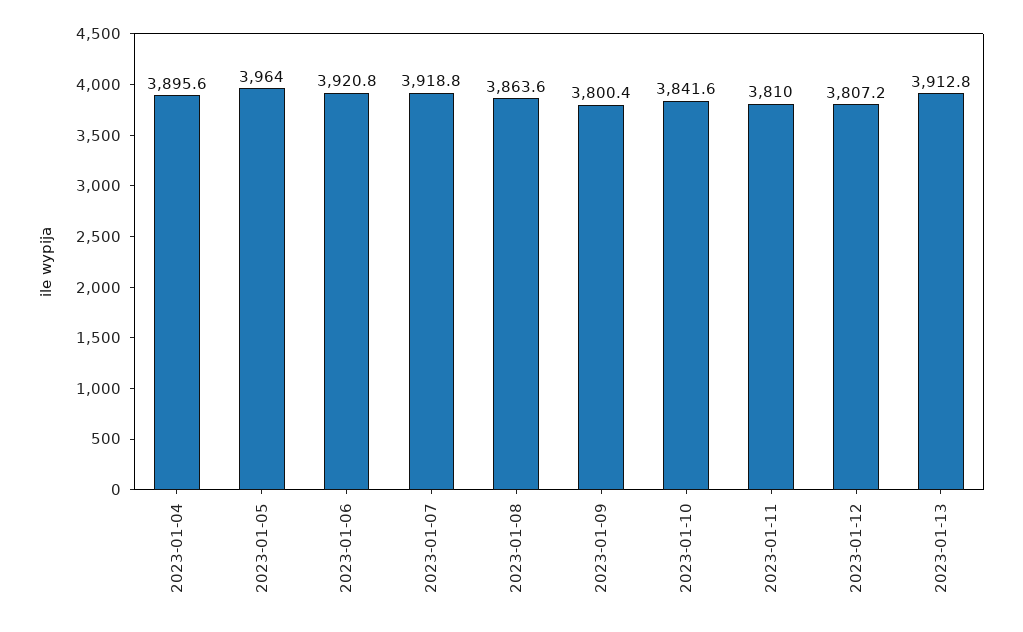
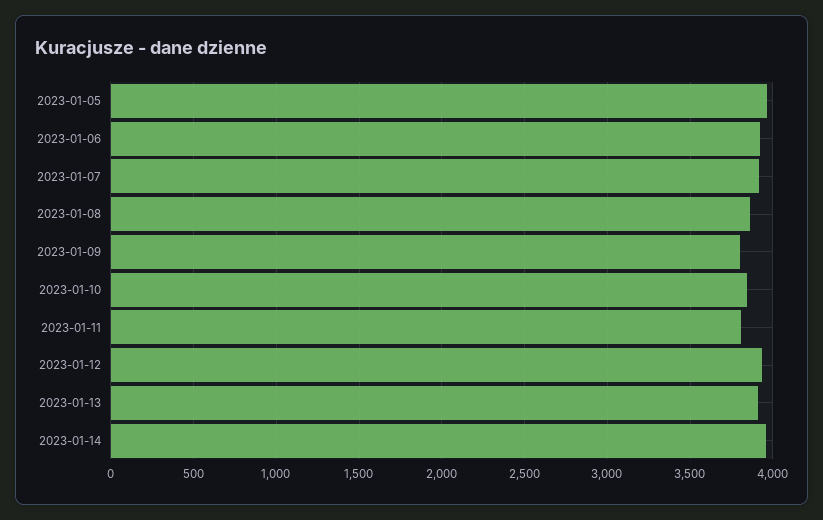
2023-01-04: 3895.6 -> none
2023-01-12: 3807.2 -> 3950
2023-01-14: none -> 3950

